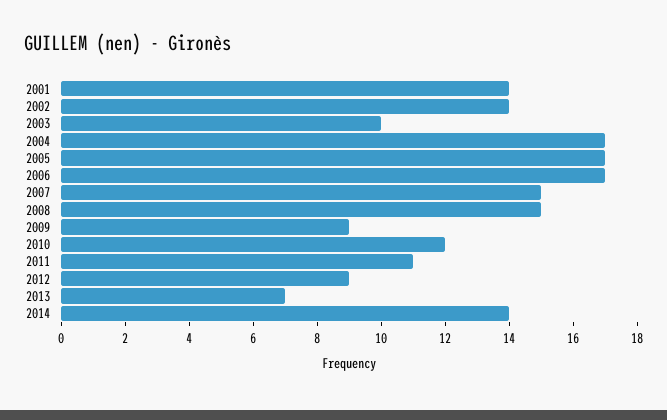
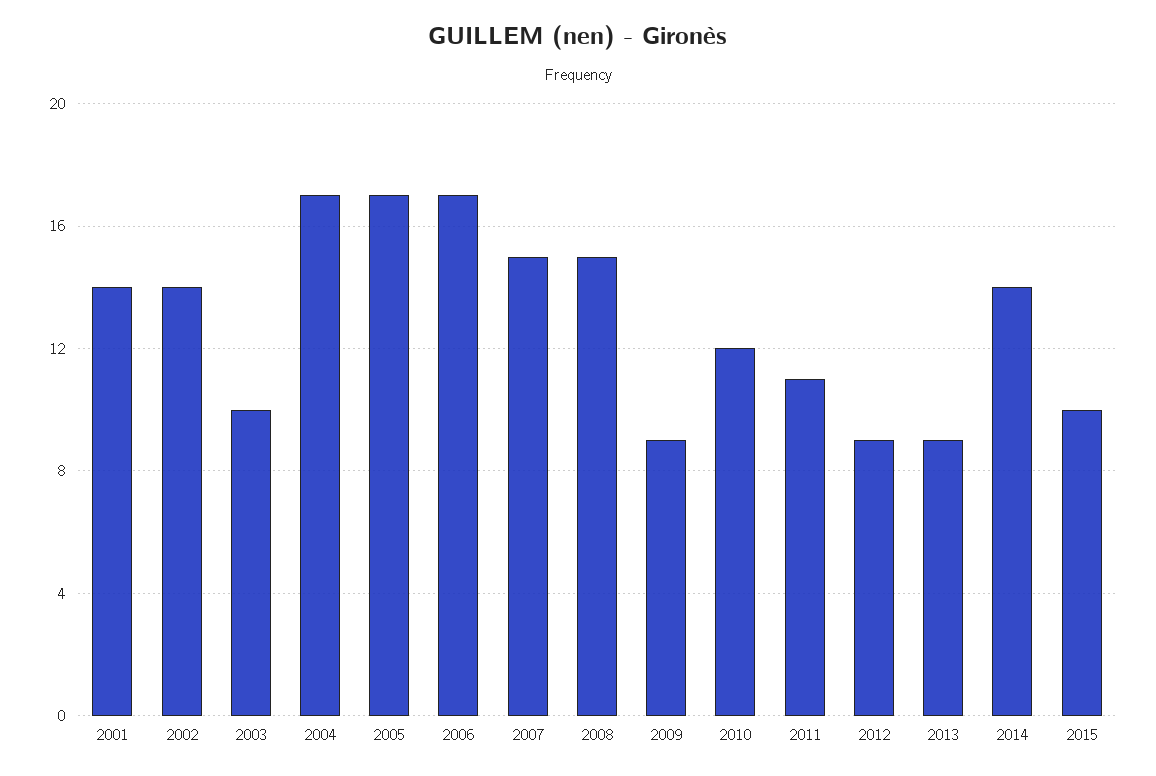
2013: 7 -> 9
2015: none -> 10

